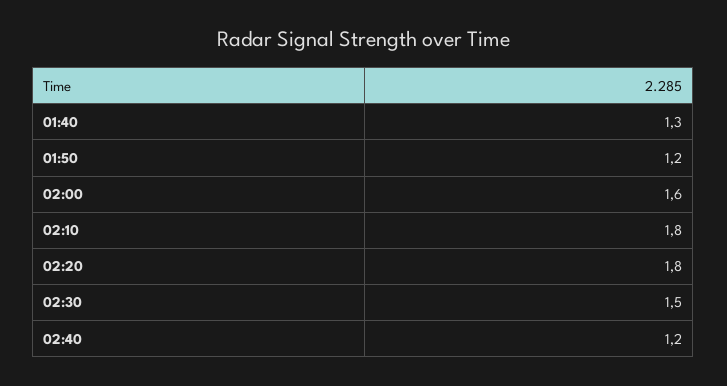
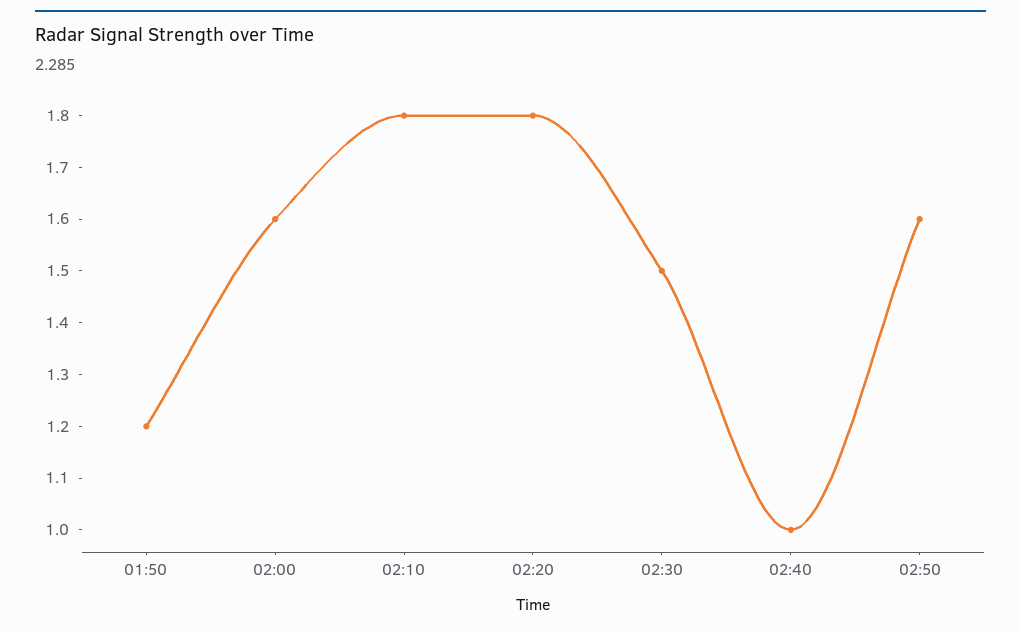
01:40: 1.3 -> none
02:40: 1.2 -> 1
02:50: none -> 1.6

